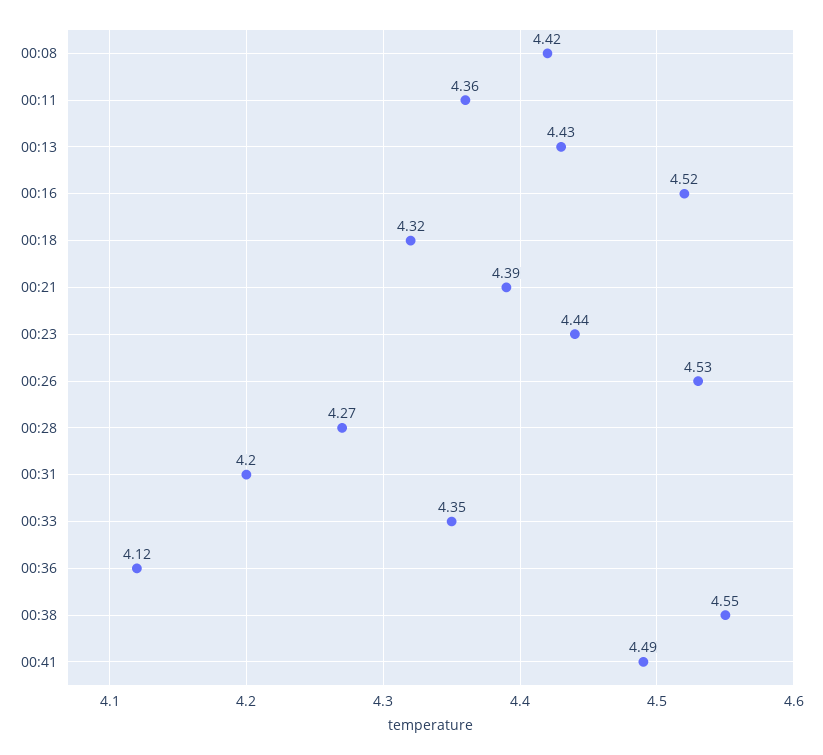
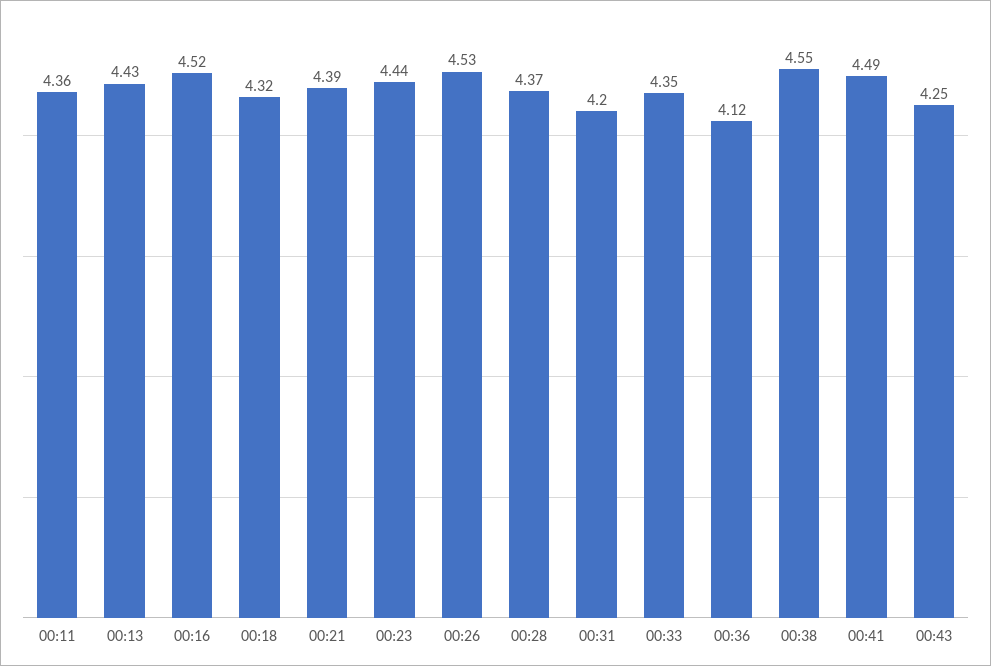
00:08: 4.42 -> none
00:28: 4.27 -> 4.37
00:43: none -> 4.25

